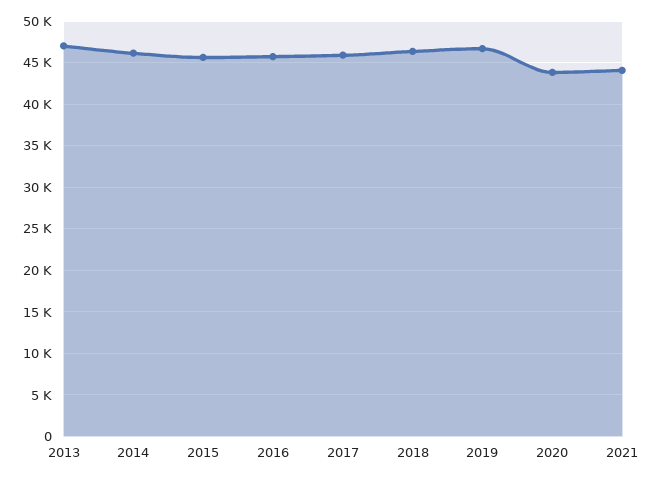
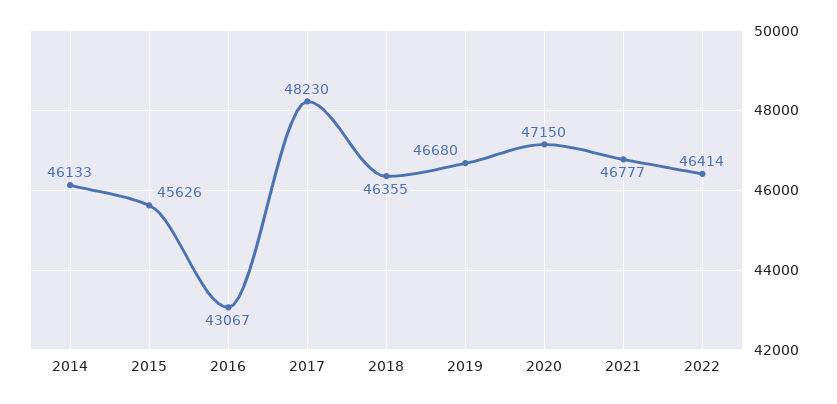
2013: 47000 -> none
2016: 46000 -> 43067
2017: 46000 -> 48230
2020: 44000 -> 47150
2021: 44000 -> 46777
2022: none -> 46414

